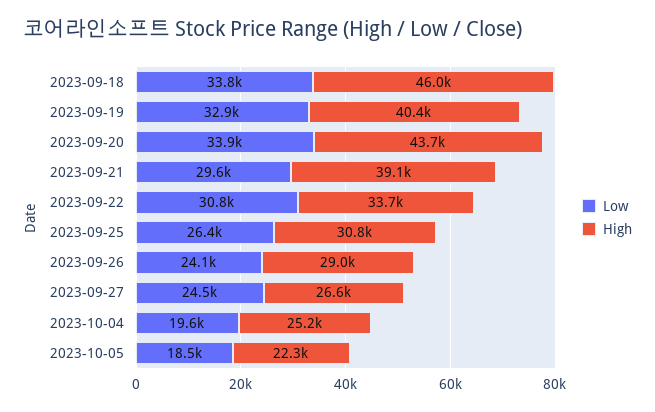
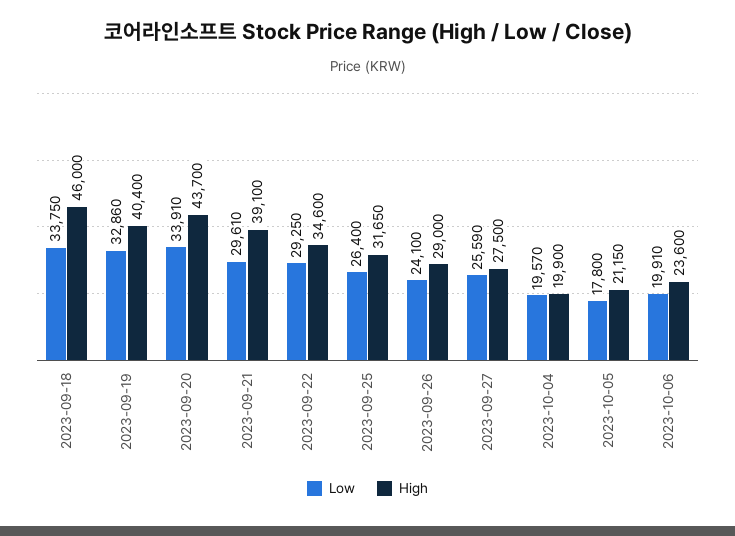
Low, 2023-09-22: 30800 -> 29250
High, 2023-09-22: 33700 -> 34600
High, 2023-09-25: 30800 -> 31650
Low, 2023-09-27: 24500 -> 25590
High, 2023-09-27: 26600 -> 27500
High, 2023-10-04: 25200 -> 19900
Low, 2023-10-05: 18500 -> 17800
High, 2023-10-05: 22300 -> 21150
Low, 2023-10-06: none -> 19910
High, 2023-10-06: none -> 23600

